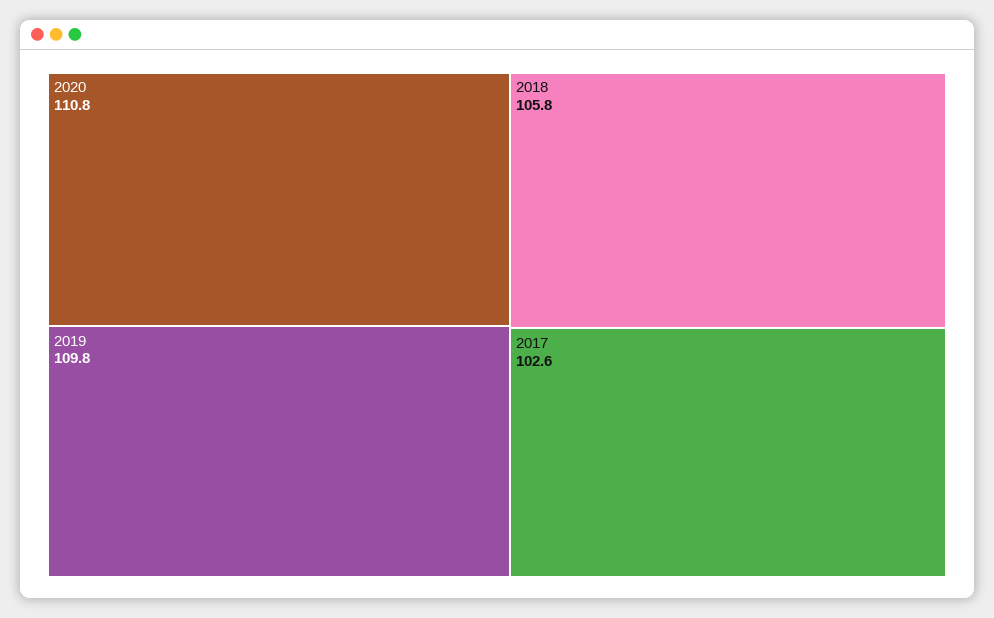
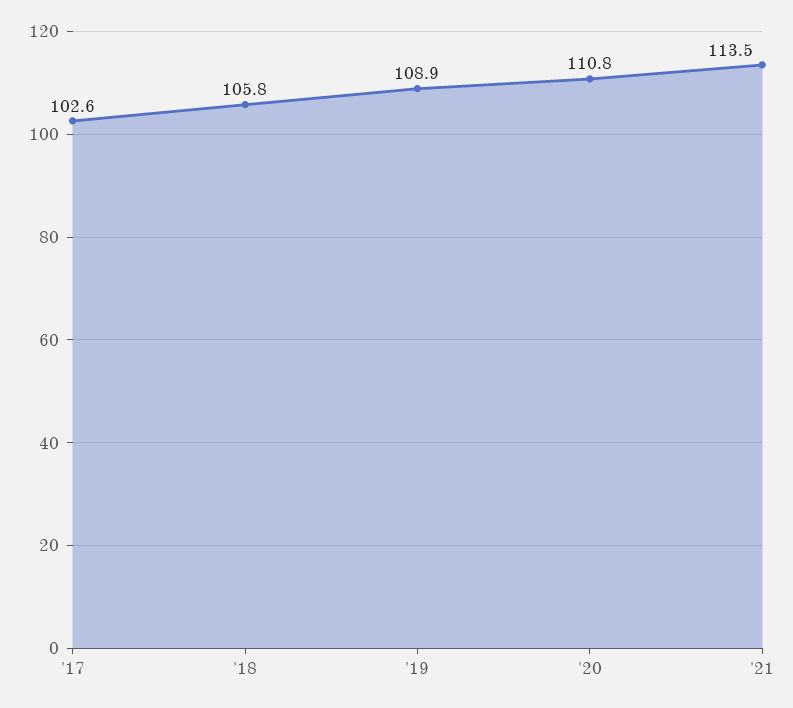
2019: 109.8 -> 108.9
'21: none -> 113.5

